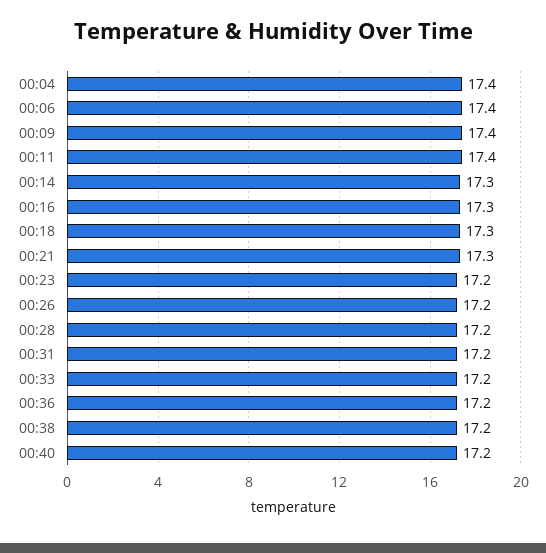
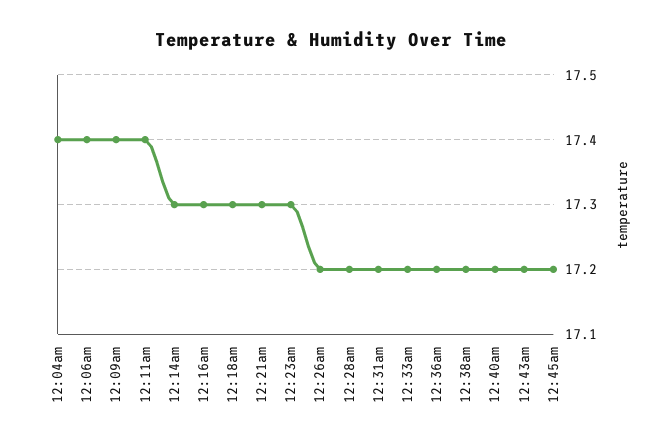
00:23: 17.2 -> 17.3
12:43am: none -> 17.2
12:45am: none -> 17.2

